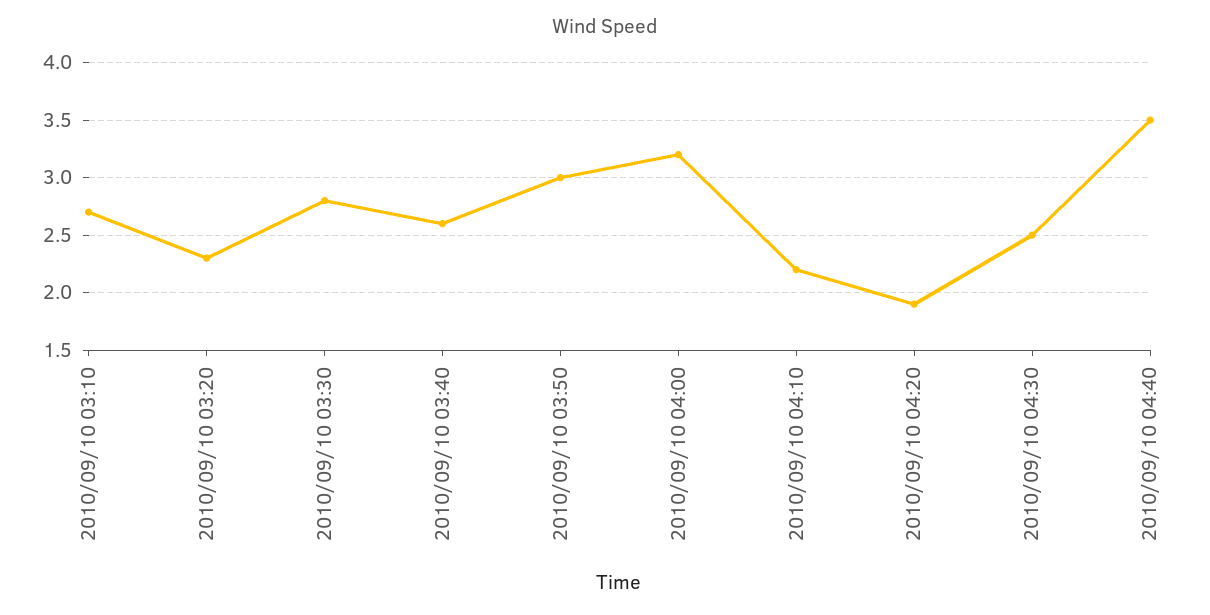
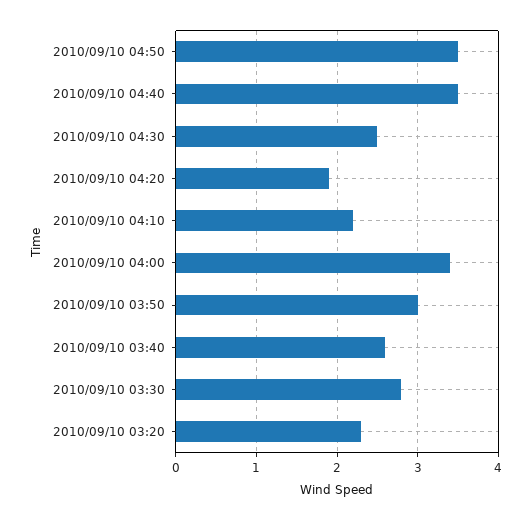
2010/09/10 03:10: 2.7 -> none
2010/09/10 04:00: 3.2 -> 3.4
2010/09/10 04:50: none -> 3.5

